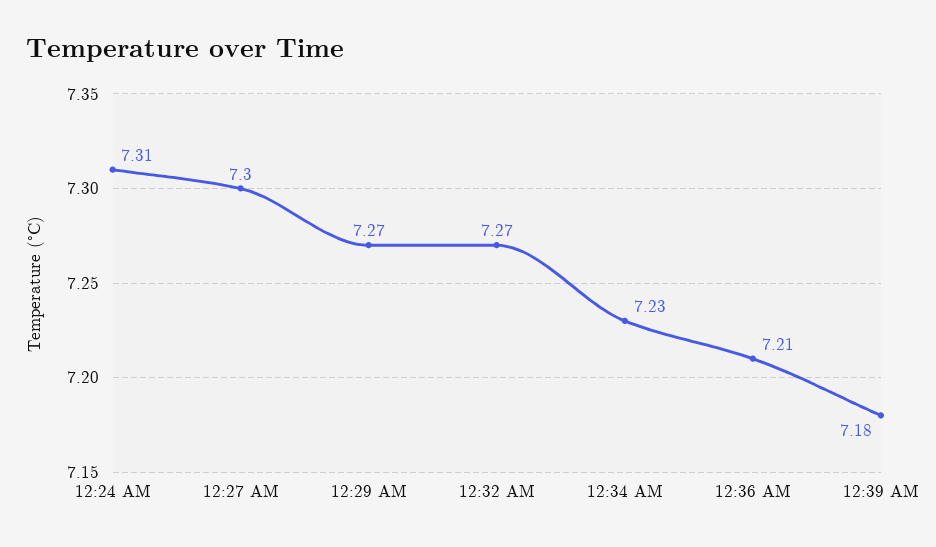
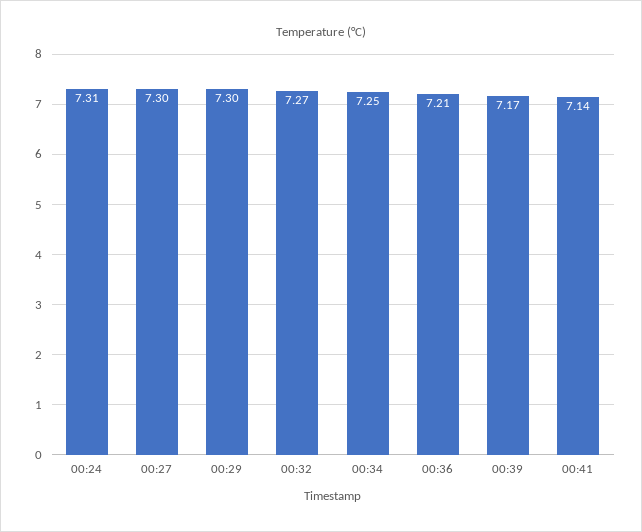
12:29 AM: 7.27 -> 7.3
12:34 AM: 7.23 -> 7.25
12:39 AM: 7.18 -> 7.17
00:41: none -> 7.14

